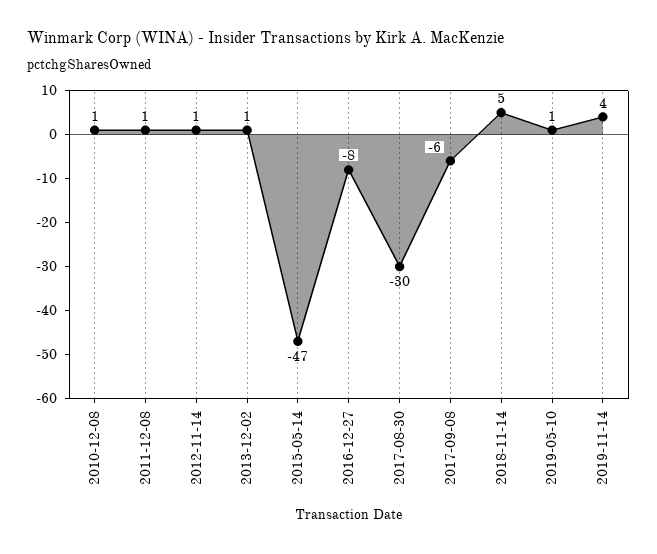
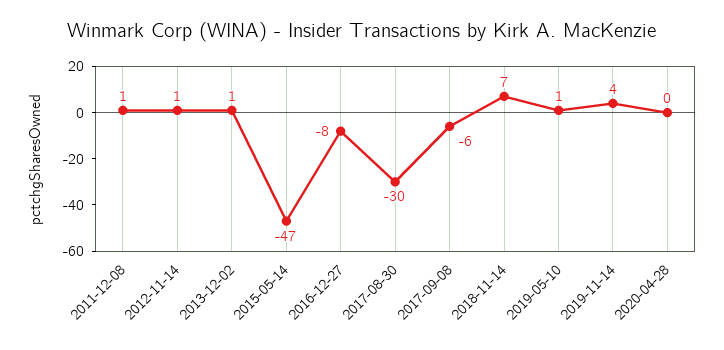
2010-12-08: 1 -> none
2018-11-14: 5 -> 7
2020-04-28: none -> 0

